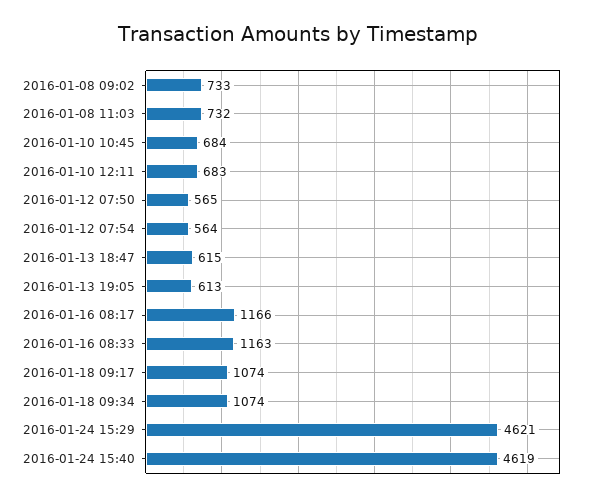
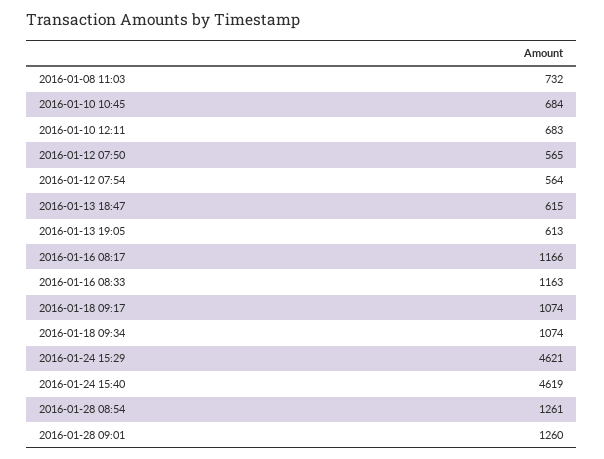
2016-01-08 09:02: 733 -> none
2016-01-28 08:54: none -> 1261
2016-01-28 09:01: none -> 1260

